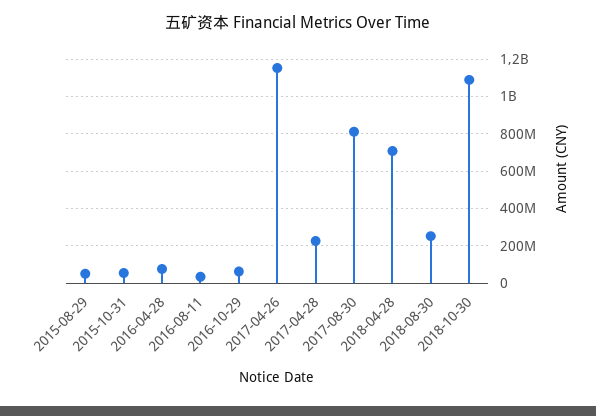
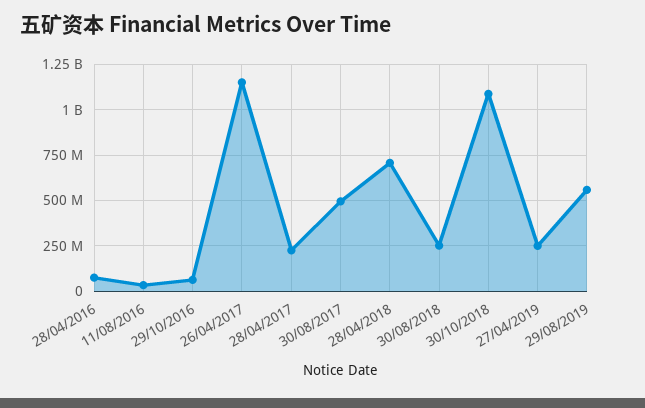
2015-08-29: 50000000 -> none
2015-10-31: 50000000 -> none
2017-08-30: 800000000 -> 500000000
27/04/2019: none -> 250000000
29/08/2019: none -> 550000000

